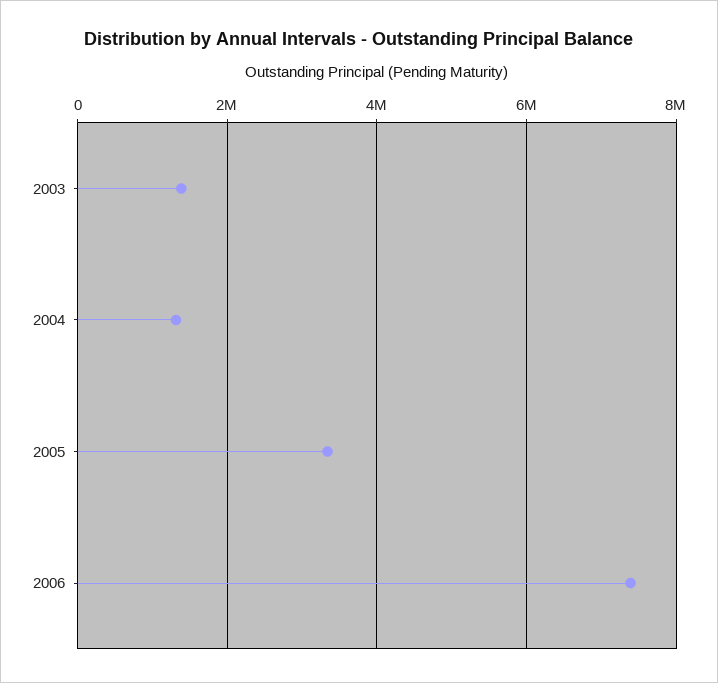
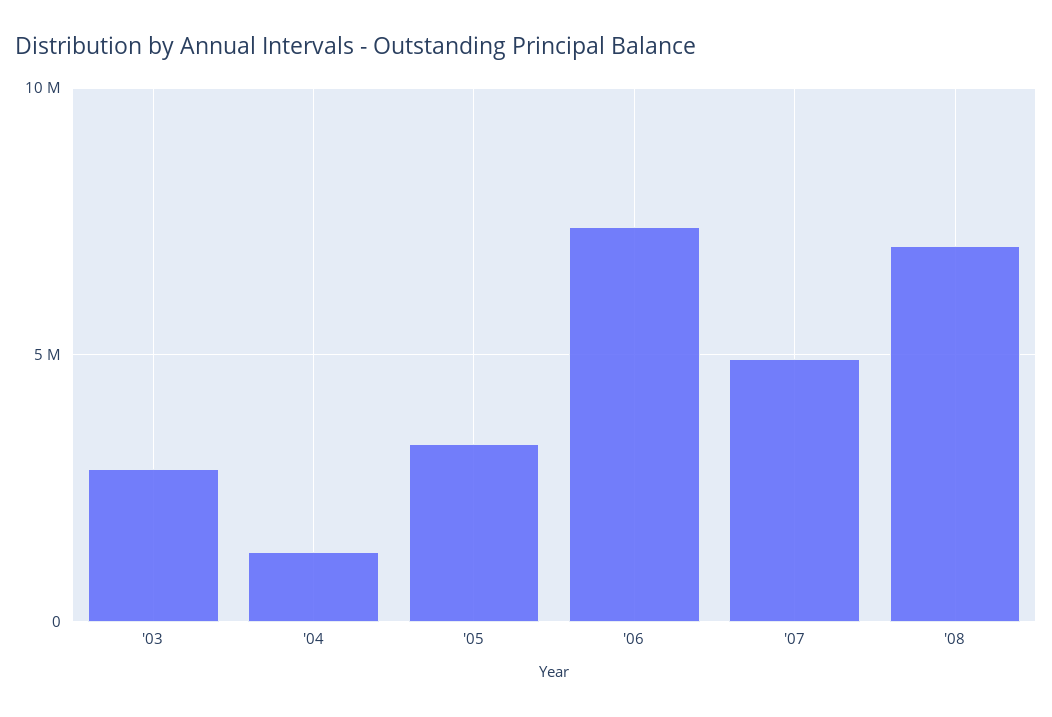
2003: 1400000 -> 3000000
'07: none -> 5000000
'08: none -> 7000000

